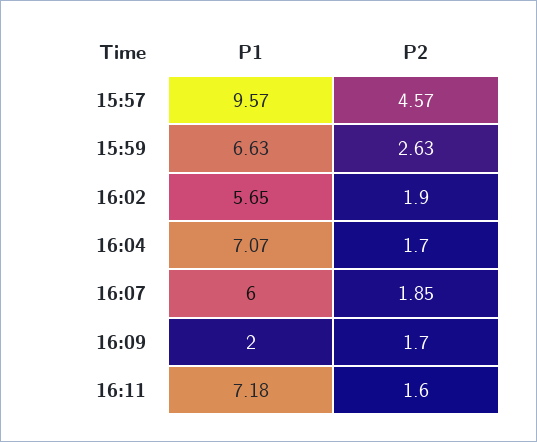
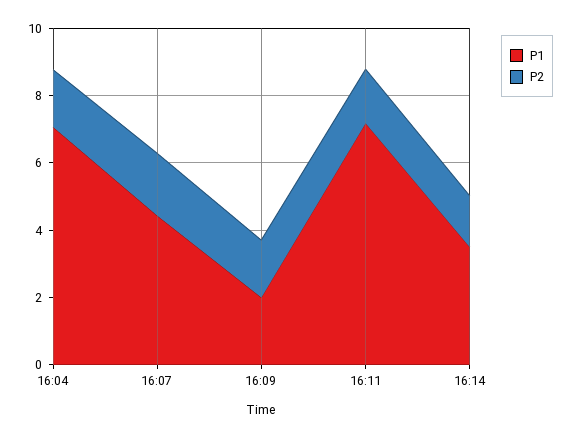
P1, 15:57: 9.57 -> none
P2, 15:57: 4.57 -> none
P1, 15:59: 6.63 -> none
P2, 15:59: 2.63 -> none
P1, 16:02: 5.65 -> none
P2, 16:02: 1.9 -> none
P1, 16:07: 6 -> 4.5
P1, 16:14: none -> 3.5
P2, 16:14: none -> 1.5

